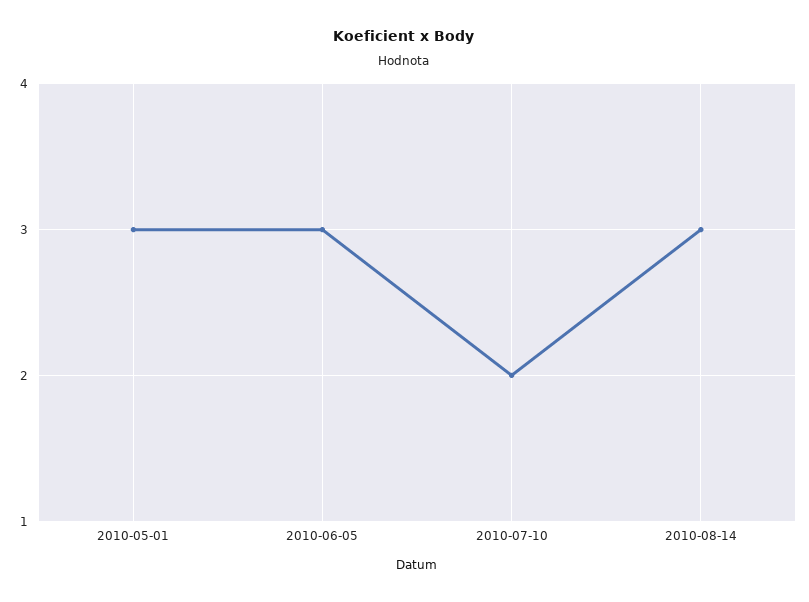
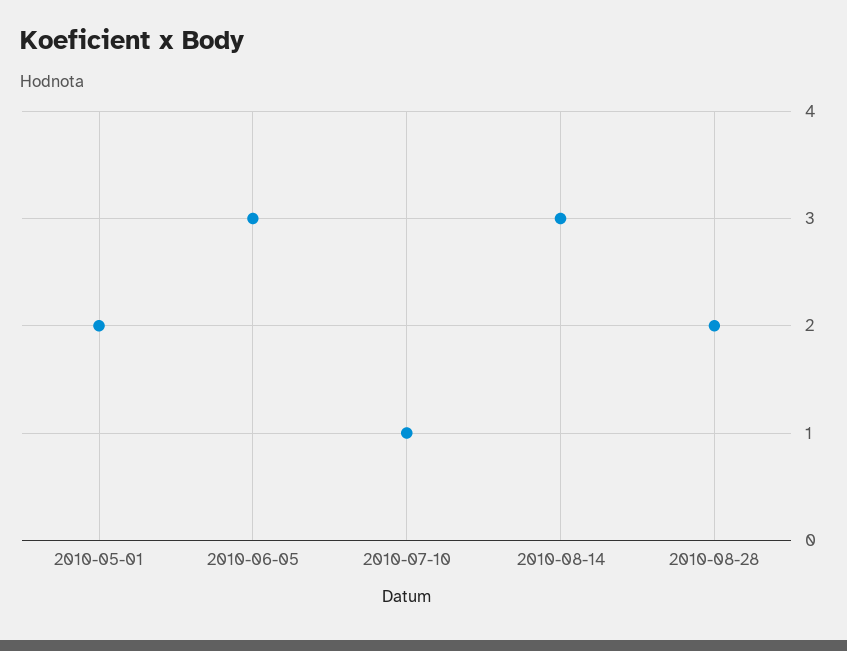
2010-05-01: 3 -> 2
2010-07-10: 2 -> 1
2010-08-28: none -> 2

